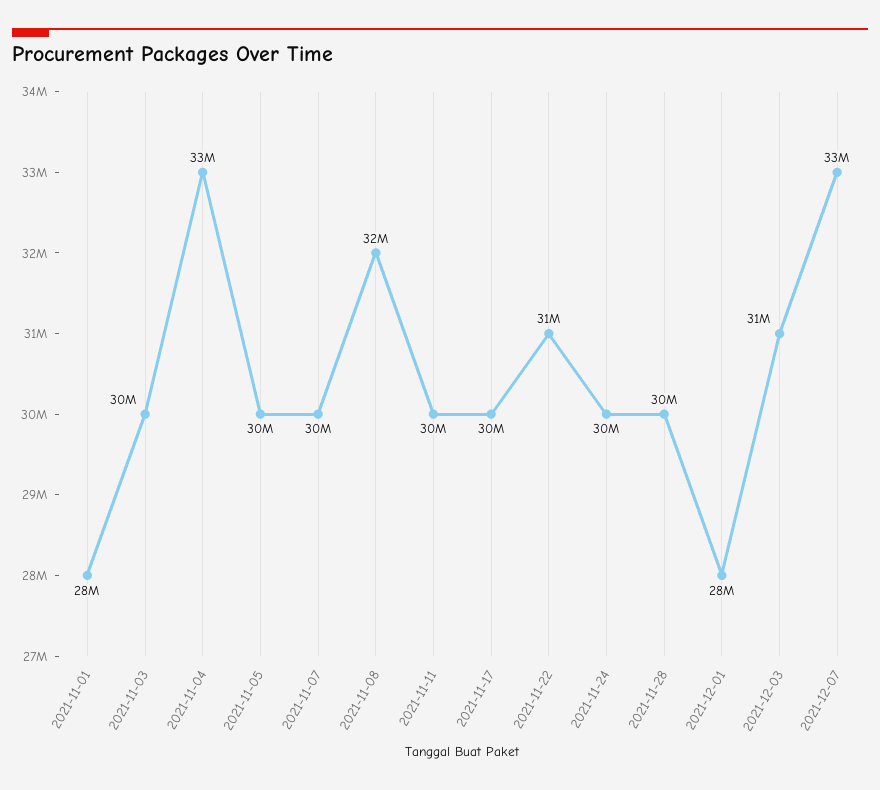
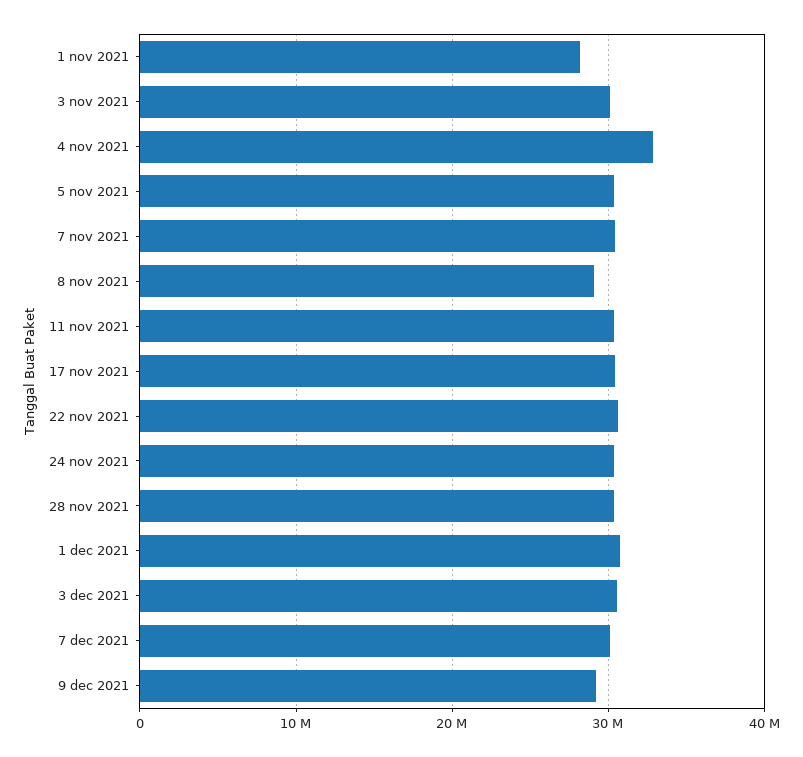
2021-11-08: 32000000 -> 29000000
2021-12-01: 28000000 -> 31000000
2021-12-07: 33000000 -> 30000000
9 dec 2021: none -> 29000000

